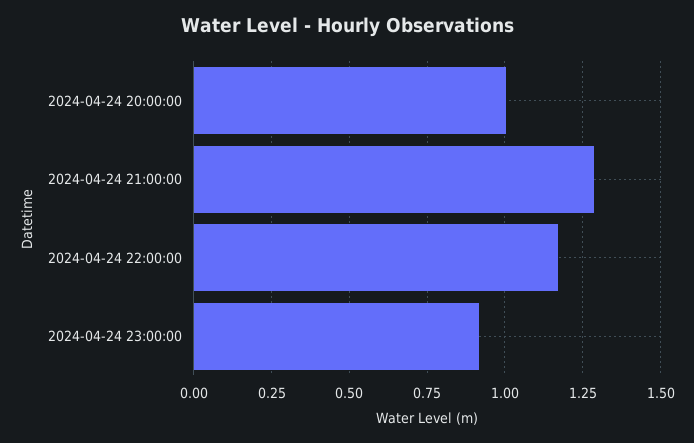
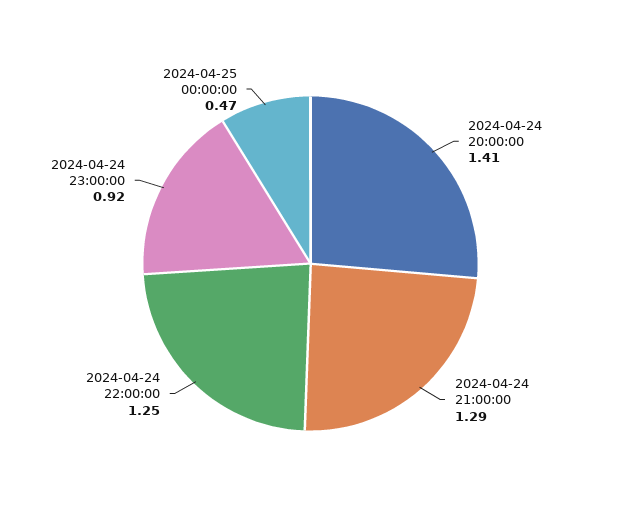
2024-04-24 20:00:00: 1 -> 1.41
2024-04-24 22:00:00: 1.175 -> 1.25
2024-04-25 00:00:00: none -> 0.47

